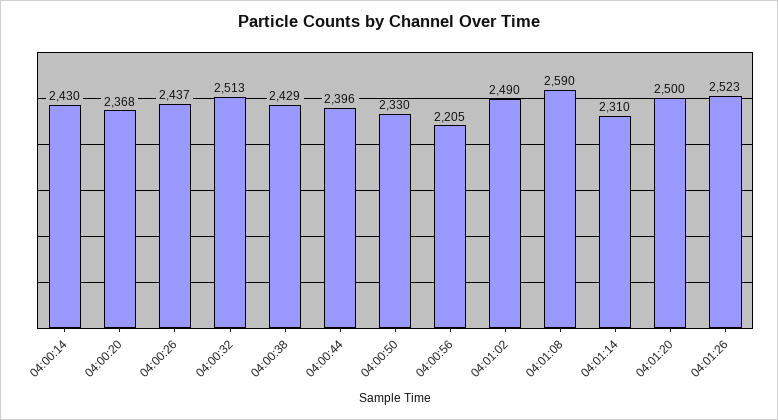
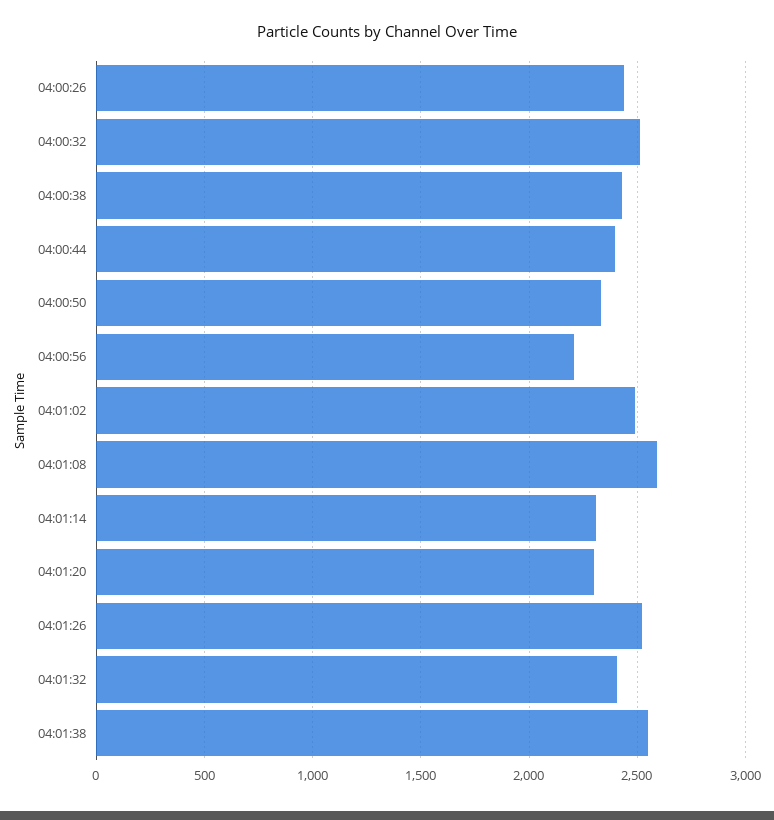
04:00:14: 2430 -> none
04:00:20: 2368 -> none
04:01:20: 2500 -> 2300
04:01:32: none -> 2400
04:01:38: none -> 2550

